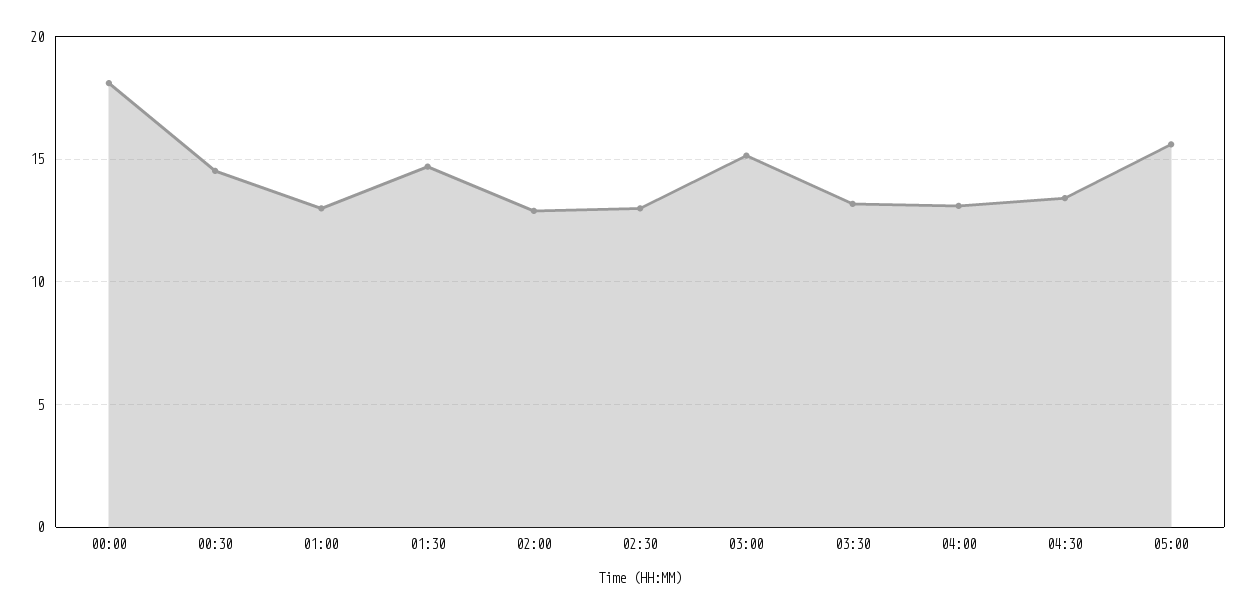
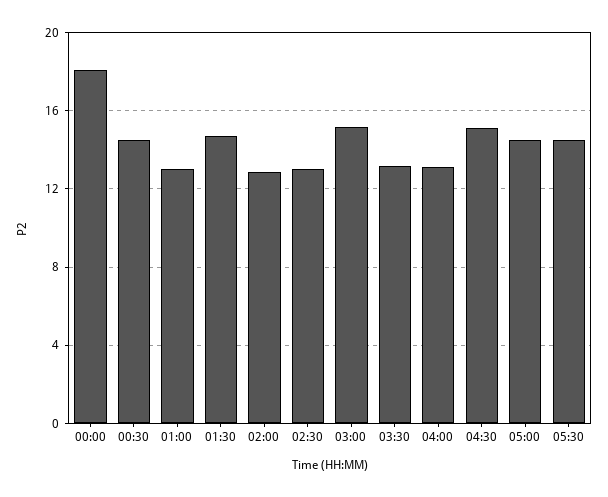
04:30: 13.5 -> 15
05:00: 15.5 -> 14.5
05:30: none -> 14.5

